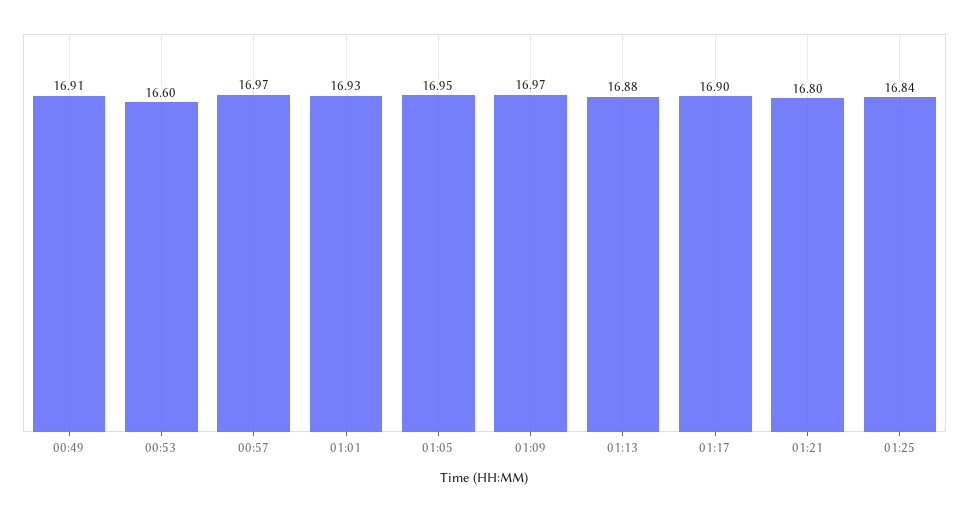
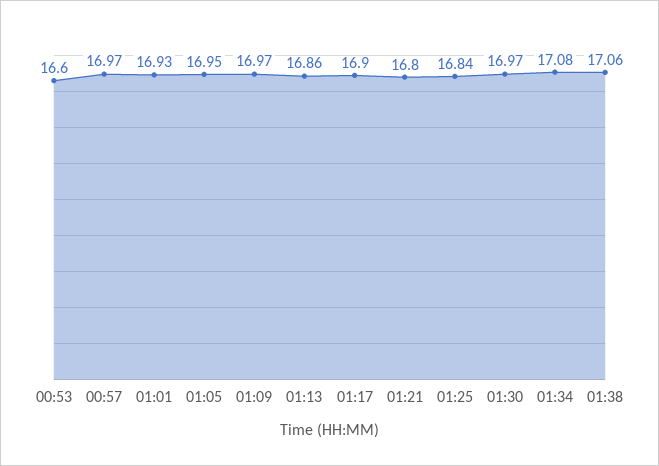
00:49: 16.91 -> none
01:13: 16.88 -> 16.86
01:30: none -> 16.97
01:34: none -> 17.08
01:38: none -> 17.06

